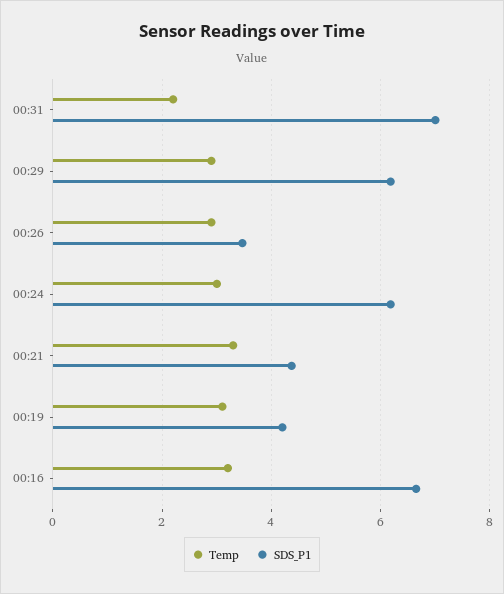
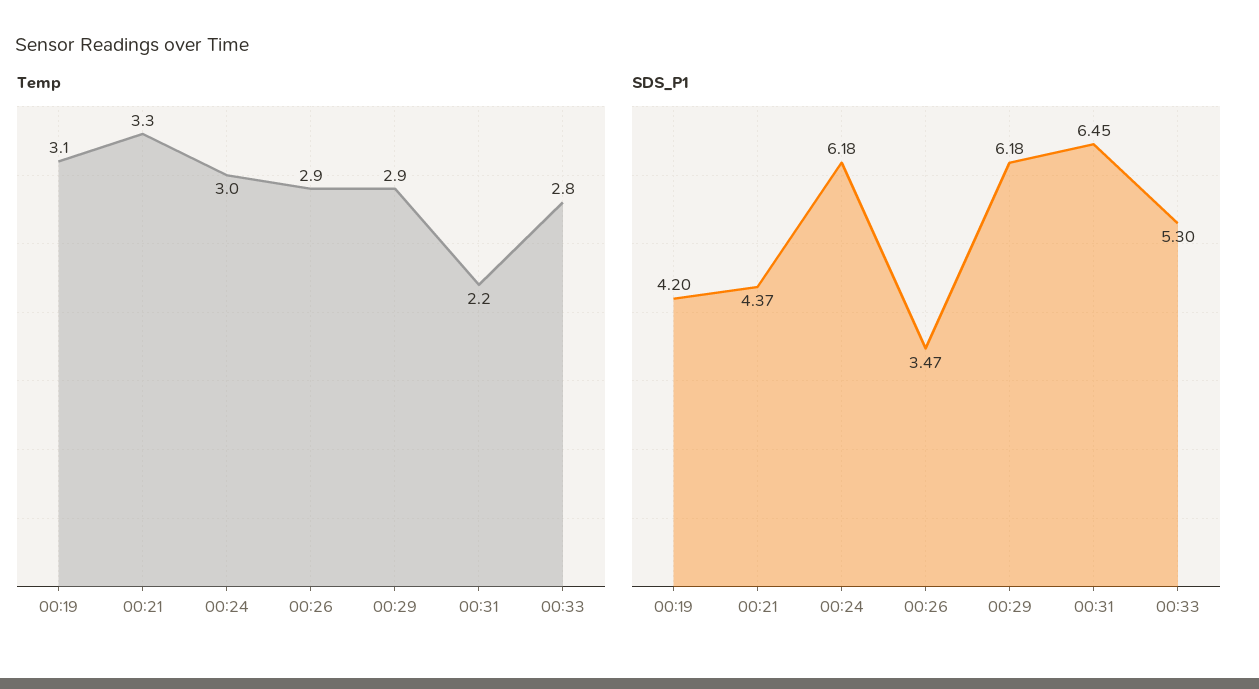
SDS_P1, 00:31: 7 -> 6.45
Temp, 00:16: 3.2 -> none
SDS_P1, 00:16: 6.6 -> none
Temp, 00:33: none -> 2.8
SDS_P1, 00:33: none -> 5.3

